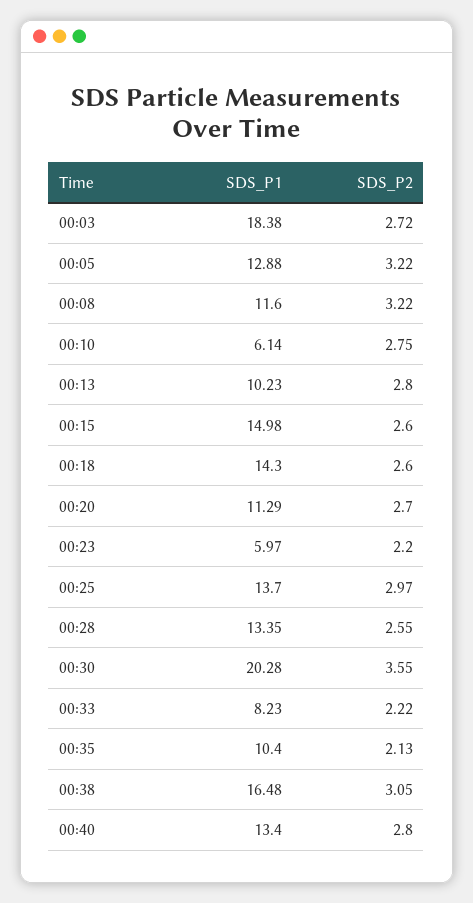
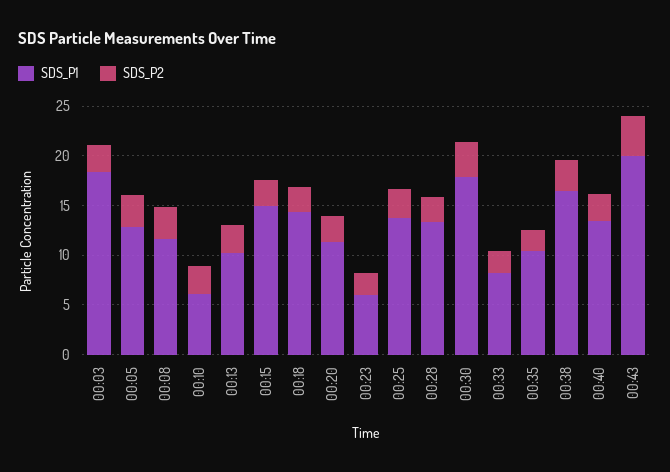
SDS_P1, 00:30: 20.28 -> 18
SDS_P1, 00:43: none -> 20
SDS_P2, 00:43: none -> 4

